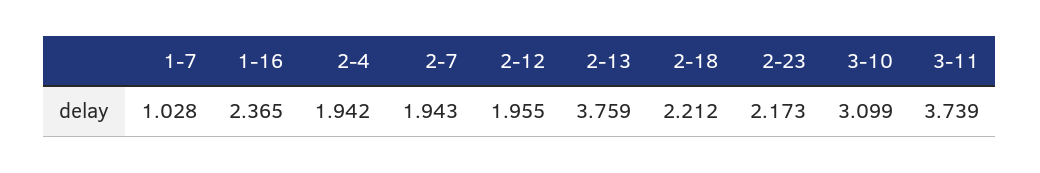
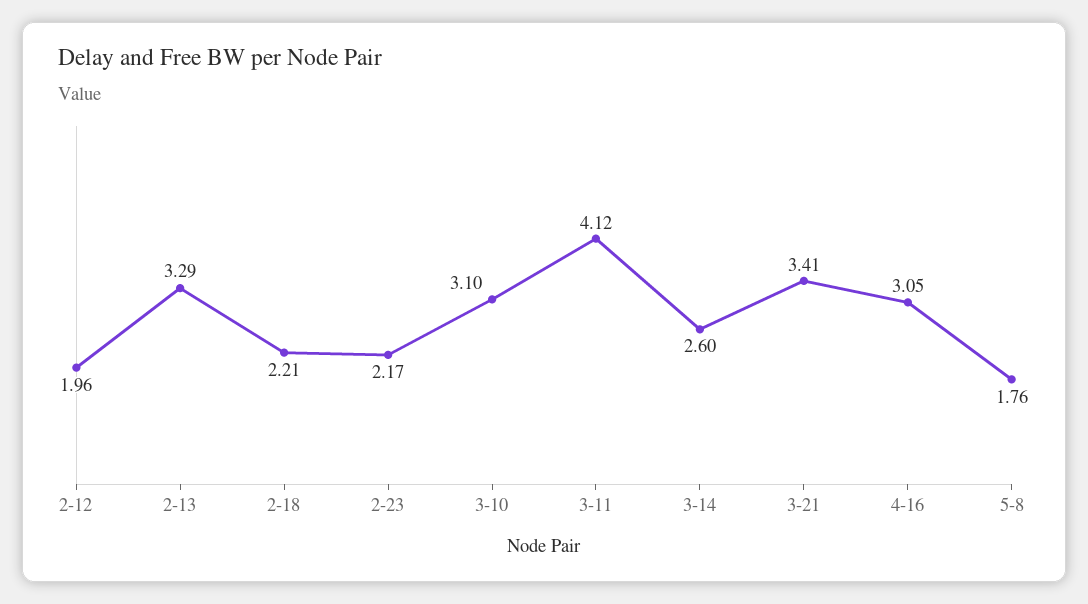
1-7: 1.028 -> none
1-16: 2.365 -> none
2-4: 1.942 -> none
2-7: 1.943 -> none
2-13: 3.759 -> 3.29
3-11: 3.739 -> 4.12
3-14: none -> 2.6
3-21: none -> 3.41
4-16: none -> 3.05
5-8: none -> 1.76

